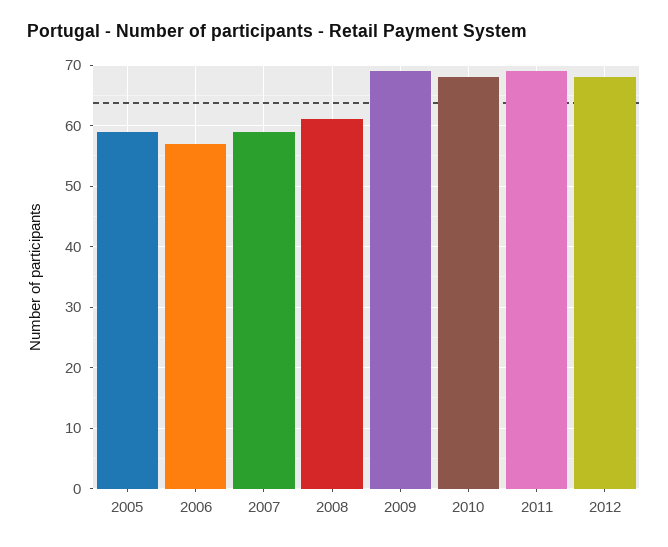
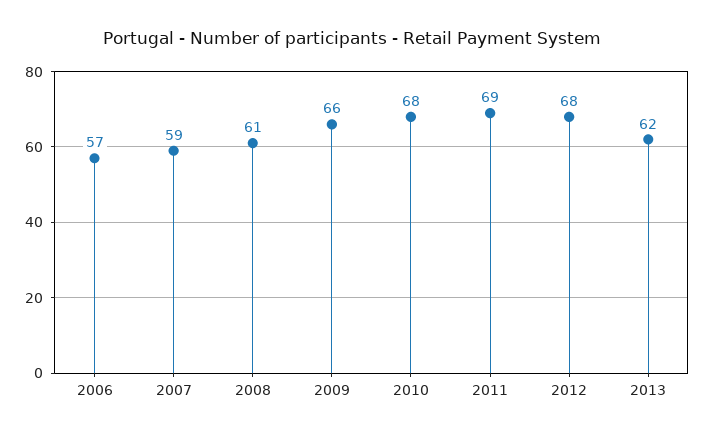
2005: 59 -> none
2009: 69 -> 66
2013: none -> 62

